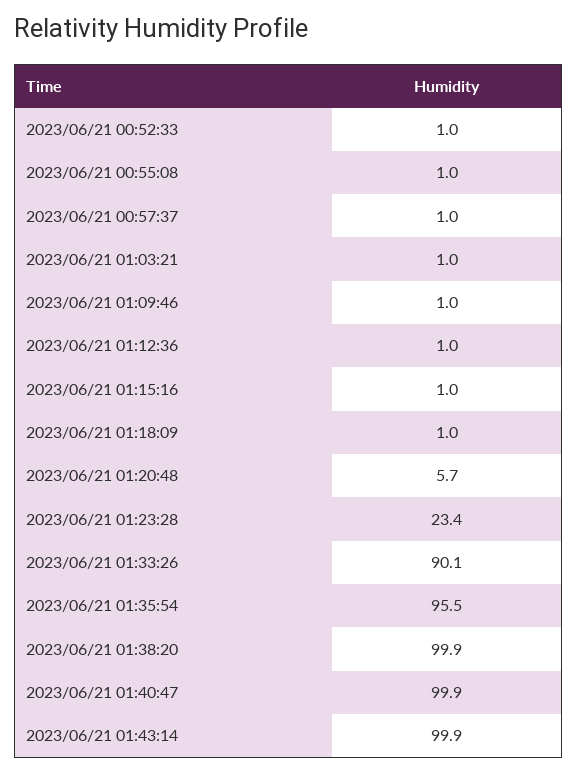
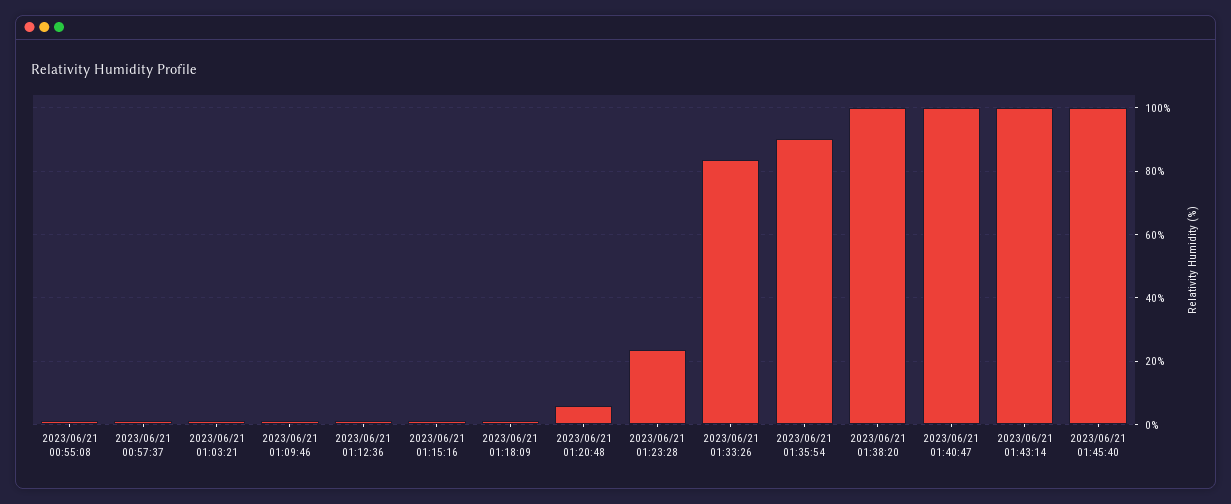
2023/06/21 00:52:33: 1 -> none
2023/06/21 01:33:26: 90.1 -> 84
2023/06/21 01:35:54: 95.5 -> 90
2023/06/21 01:45:40: none -> 100

